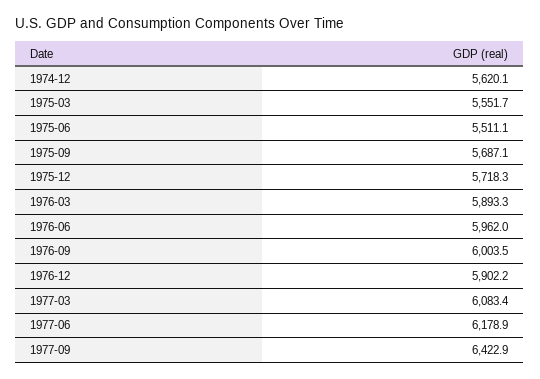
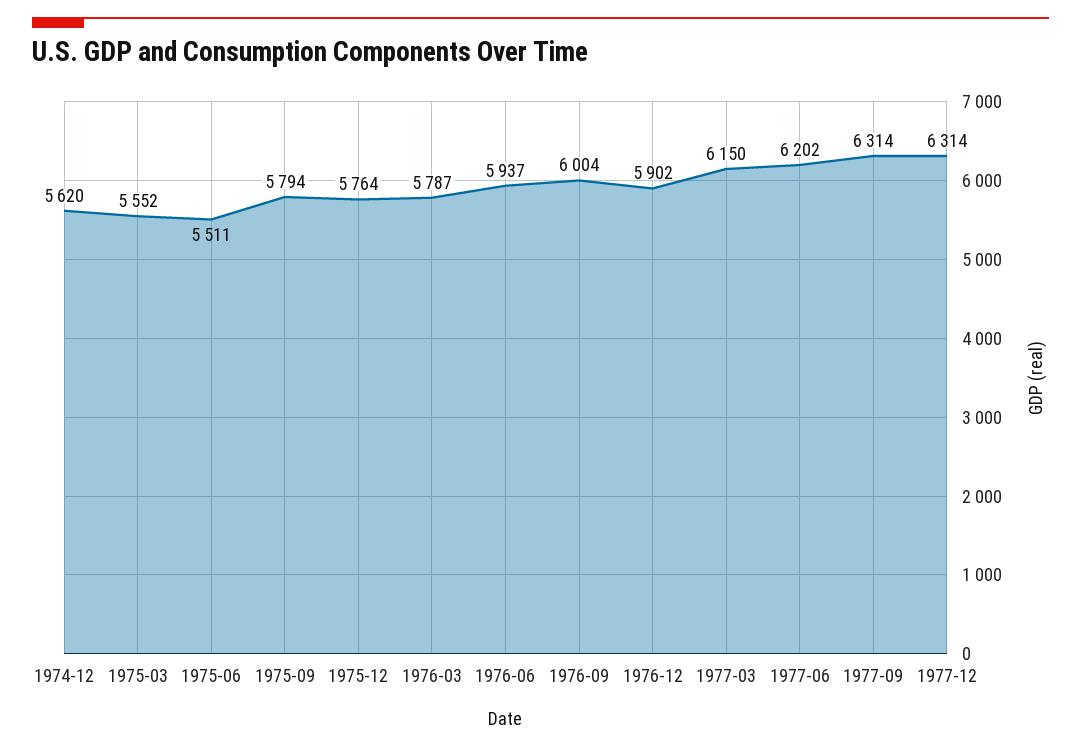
1975-09: 5687.1 -> 5794
1975-12: 5718.3 -> 5764
1976-03: 5893.3 -> 5787
1976-06: 5962 -> 5937
1977-03: 6083.4 -> 6150
1977-06: 6178.9 -> 6202
1977-09: 6422.9 -> 6314
1977-12: none -> 6314

